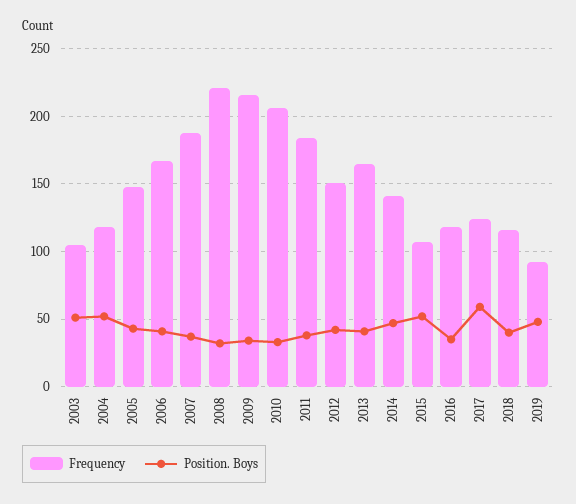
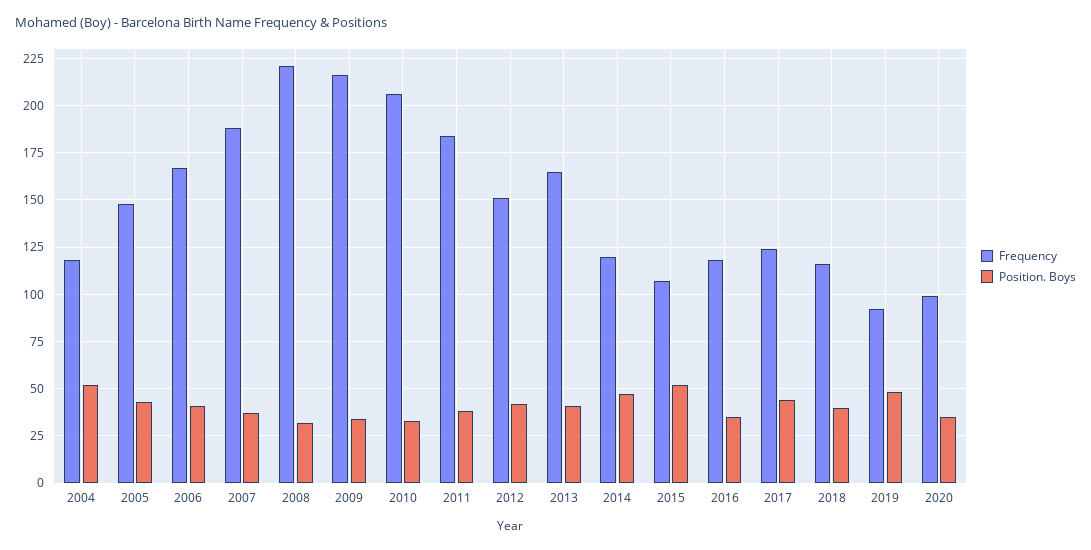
Frequency, 2003: 105 -> none
Position. Boys, 2003: 50 -> none
Frequency, 2014: 140 -> 120
Position. Boys, 2017: 60 -> 45
Frequency, 2020: none -> 100
Position. Boys, 2020: none -> 35

